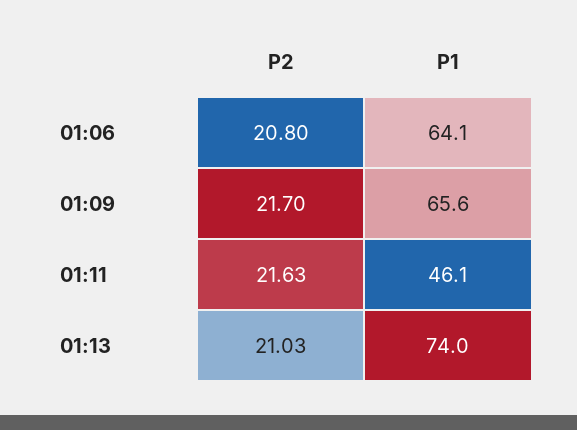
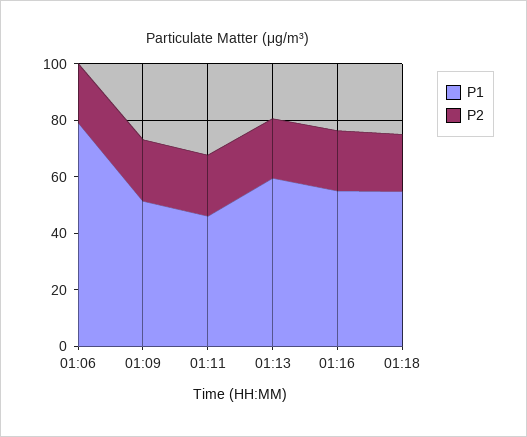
P1, 01:06: 64.1 -> 80
P1, 01:09: 65.6 -> 50
P1, 01:13: 74 -> 60
P1, 01:16: none -> 55
P2, 01:16: none -> 20
P1, 01:18: none -> 55
P2, 01:18: none -> 20

